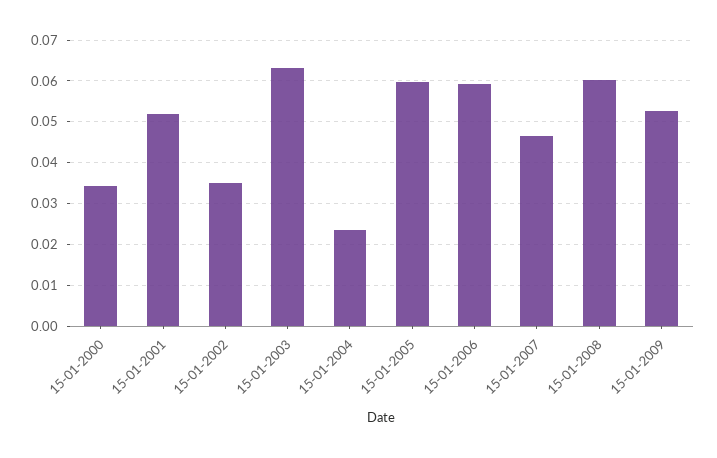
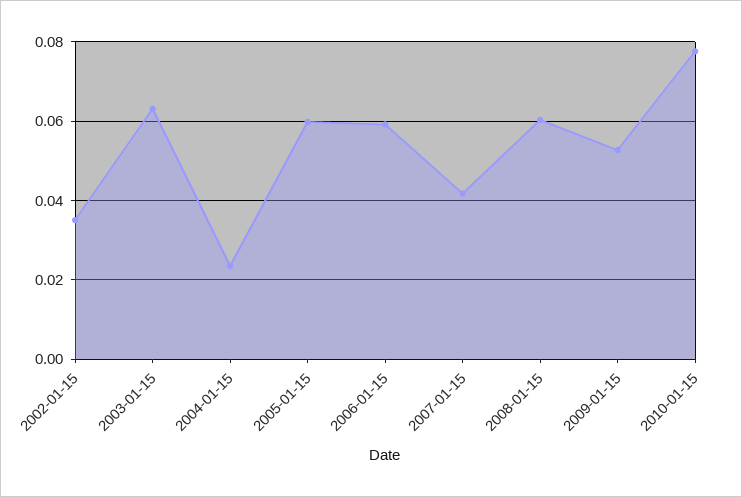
15-01-2000: 0.034 -> none
15-01-2001: 0.052 -> none
15-01-2007: 0.046 -> 0.042
2010-01-15: none -> 0.078

